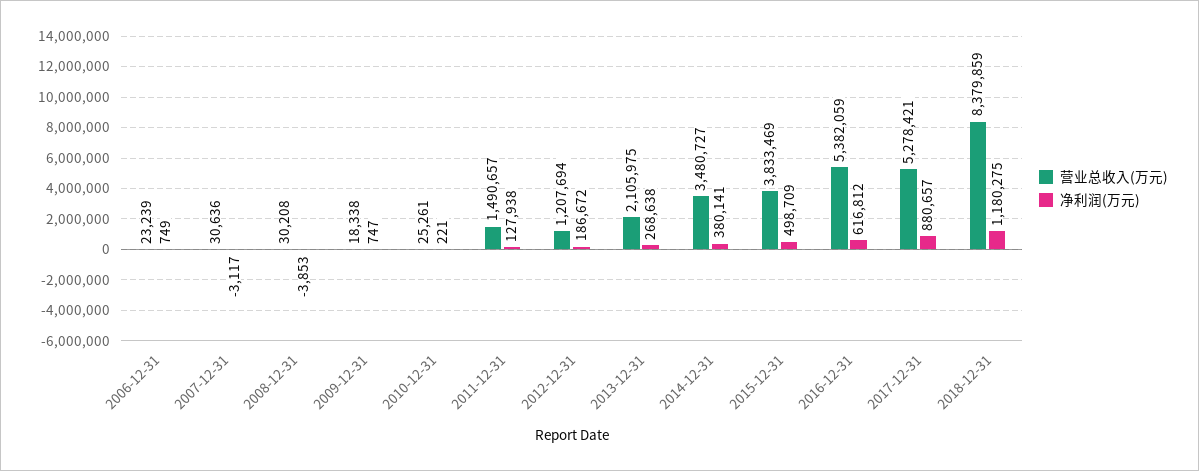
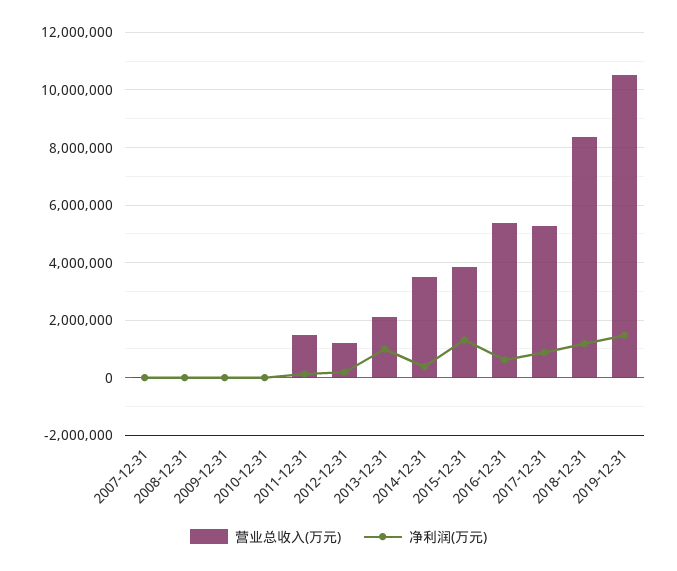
营业总收入(万元), 2006-12-31: 23239 -> none
净利润(万元), 2006-12-31: 749 -> none
净利润(万元), 2013-12-31: 268638 -> 1000000
净利润(万元), 2015-12-31: 498709 -> 1250000
营业总收入(万元), 2019-12-31: none -> 10500000
净利润(万元), 2019-12-31: none -> 1500000

